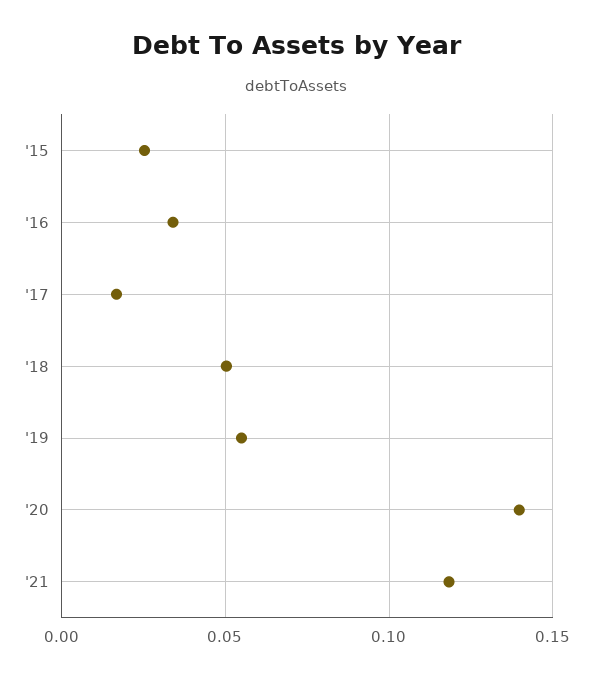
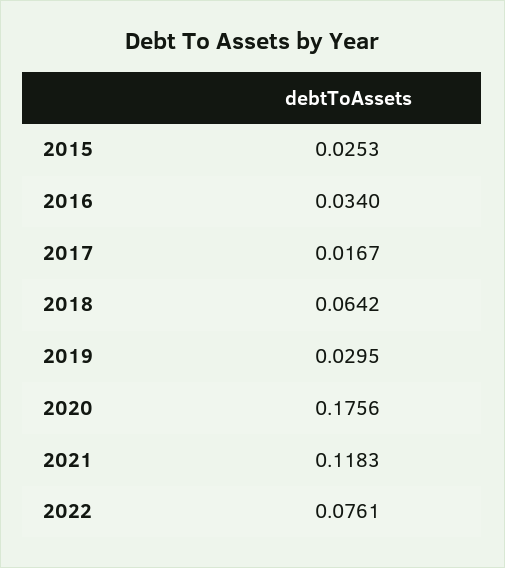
'18: 0.05 -> 0.0642
'19: 0.055 -> 0.0295
'20: 0.14 -> 0.1756
2022: none -> 0.0761

